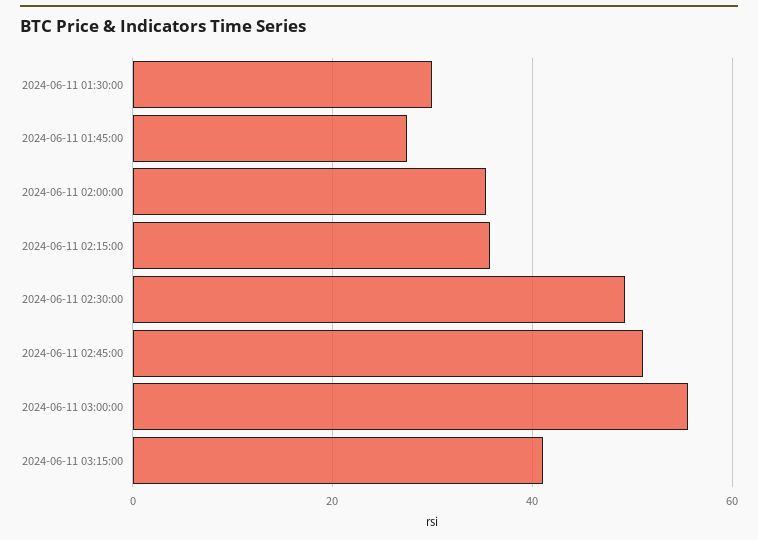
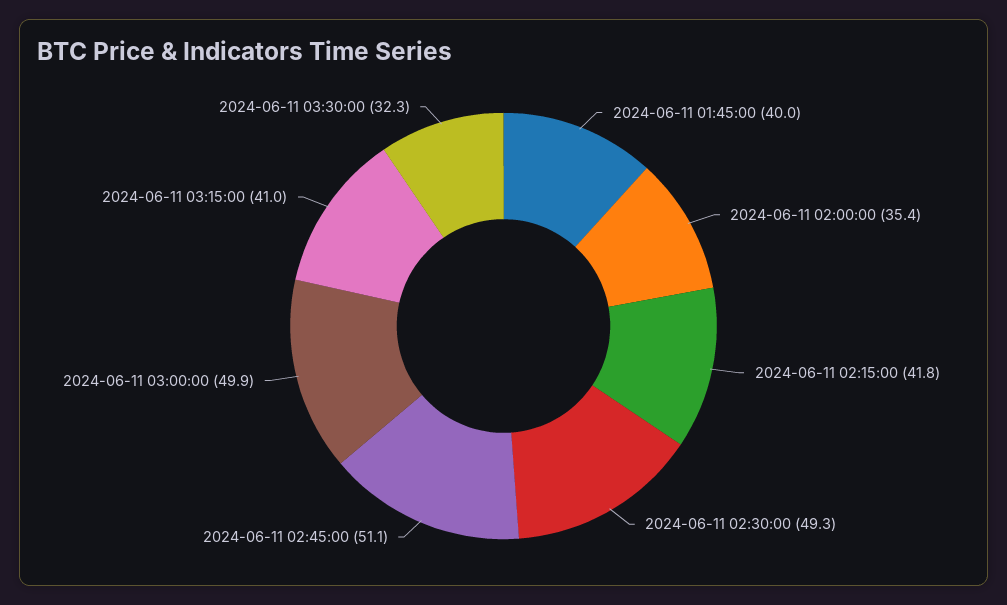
2024-06-11 01:30:00: 30 -> none
2024-06-11 01:45:00: 28 -> 40
2024-06-11 02:15:00: 36 -> 41.8
2024-06-11 03:00:00: 56 -> 49.9
2024-06-11 03:30:00: none -> 32.3

